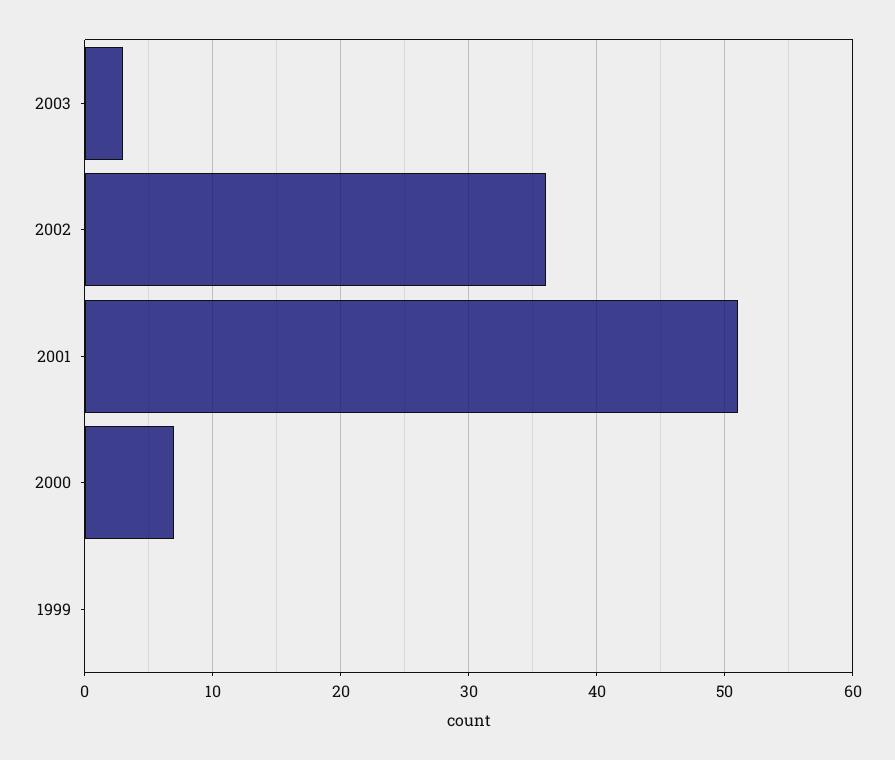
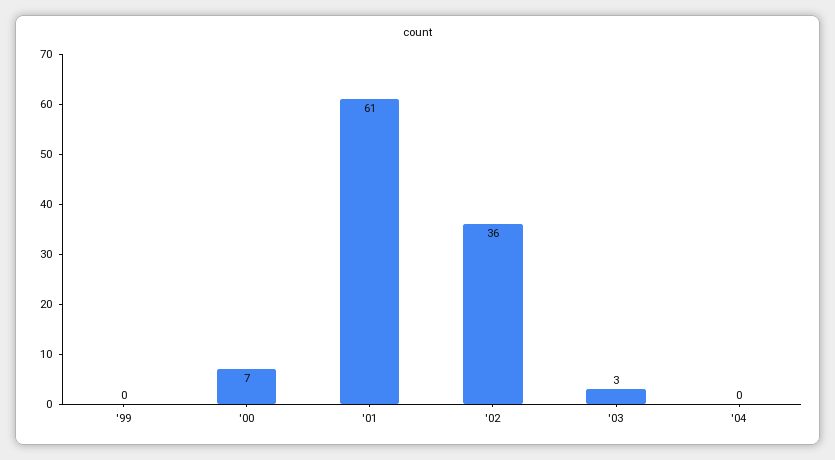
2001: 51 -> 61
'04: none -> 0

